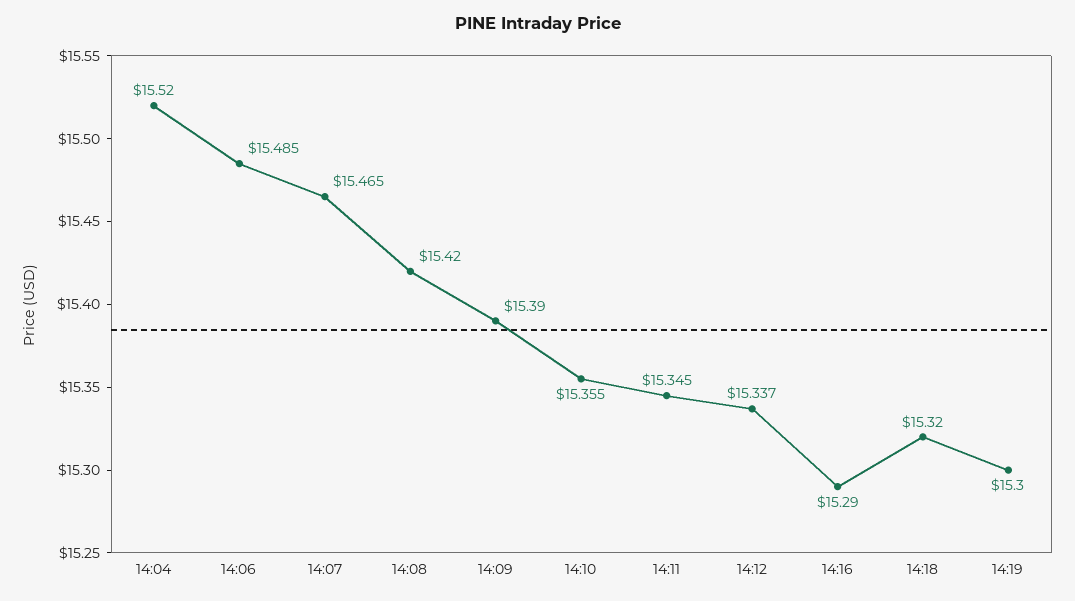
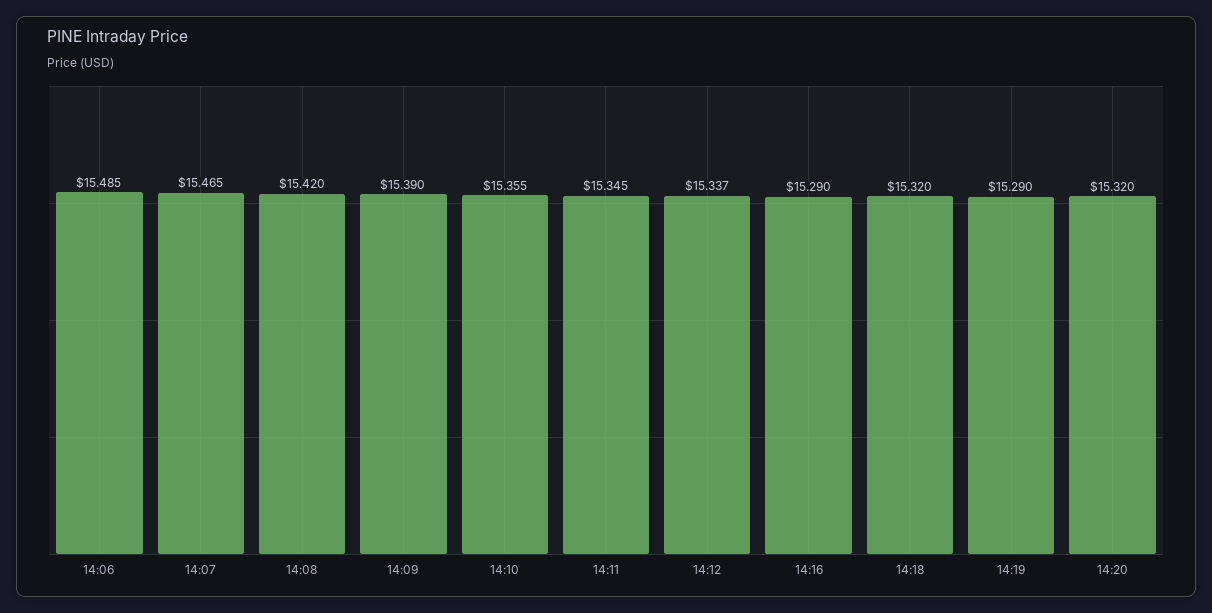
14:04: 15.52 -> none
14:19: 15.3 -> 15.29
14:20: none -> 15.32

